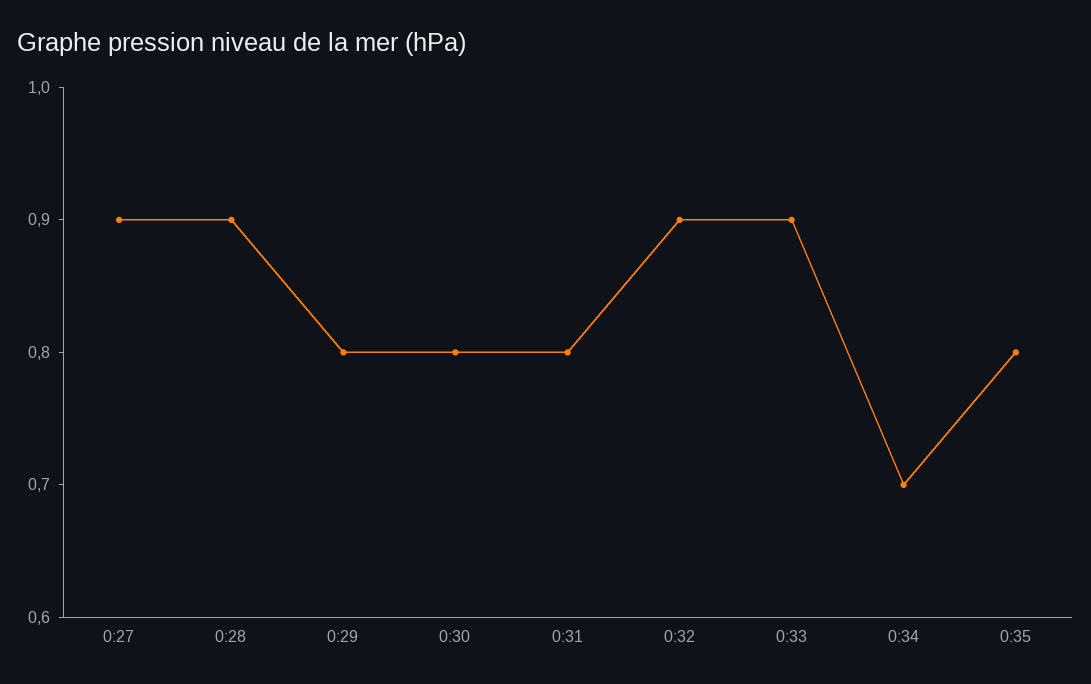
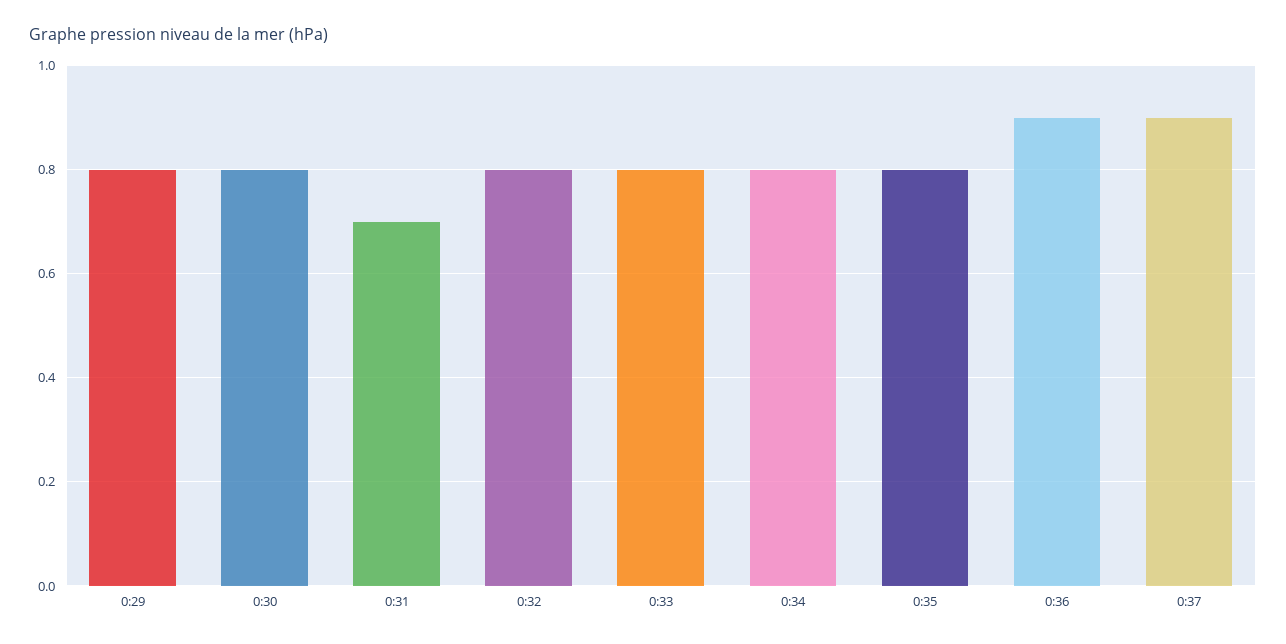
0:27: 0.9 -> none
0:28: 0.9 -> none
0:31: 0.8 -> 0.7
0:32: 0.9 -> 0.8
0:33: 0.9 -> 0.8
0:34: 0.7 -> 0.8
0:36: none -> 0.9
0:37: none -> 0.9

